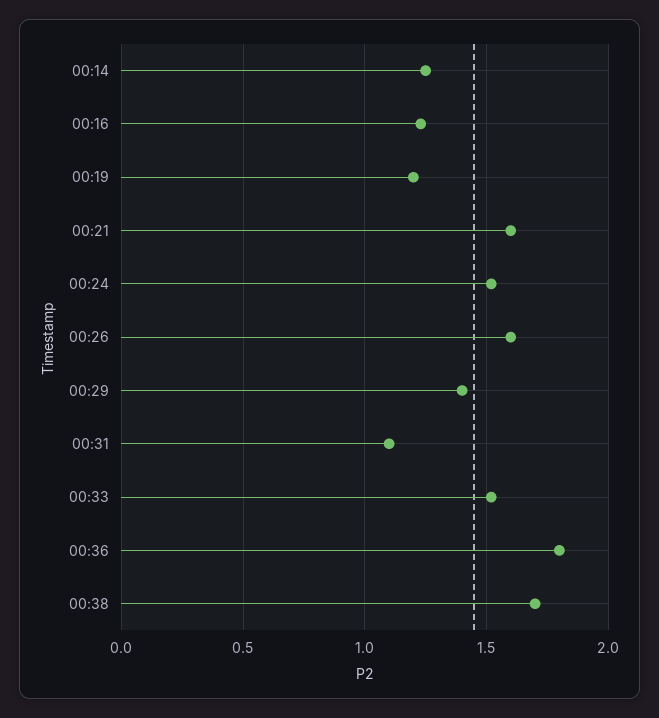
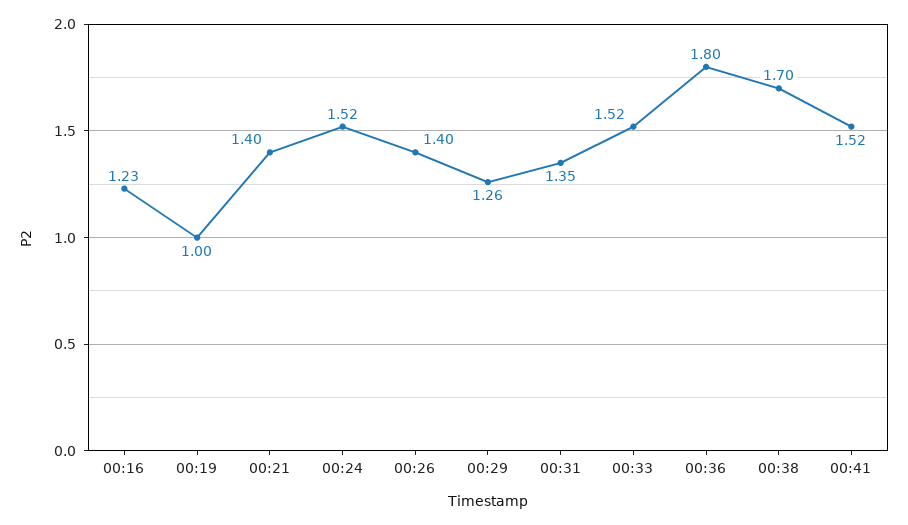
00:14: 1.25 -> none
00:19: 1.2 -> 1
00:21: 1.6 -> 1.4
00:26: 1.6 -> 1.4
00:29: 1.4 -> 1.26
00:31: 1.1 -> 1.35
00:41: none -> 1.52

